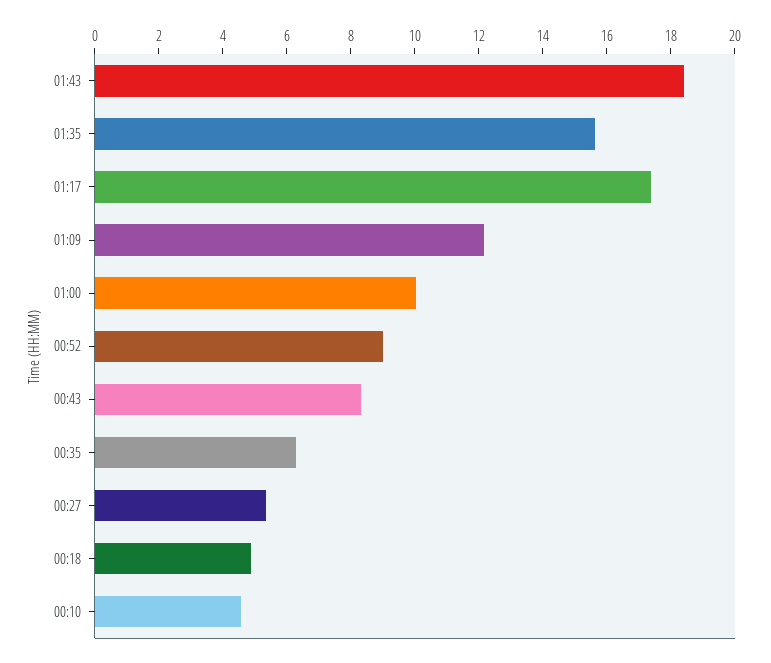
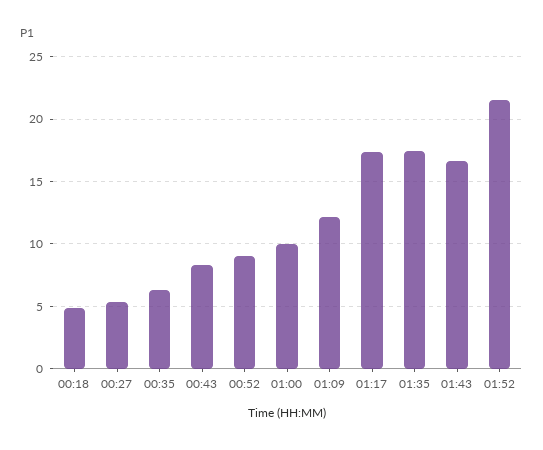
01:43: 18.5 -> 16.5
01:35: 15.5 -> 17.5
00:10: 4.5 -> none
01:52: none -> 21.5

